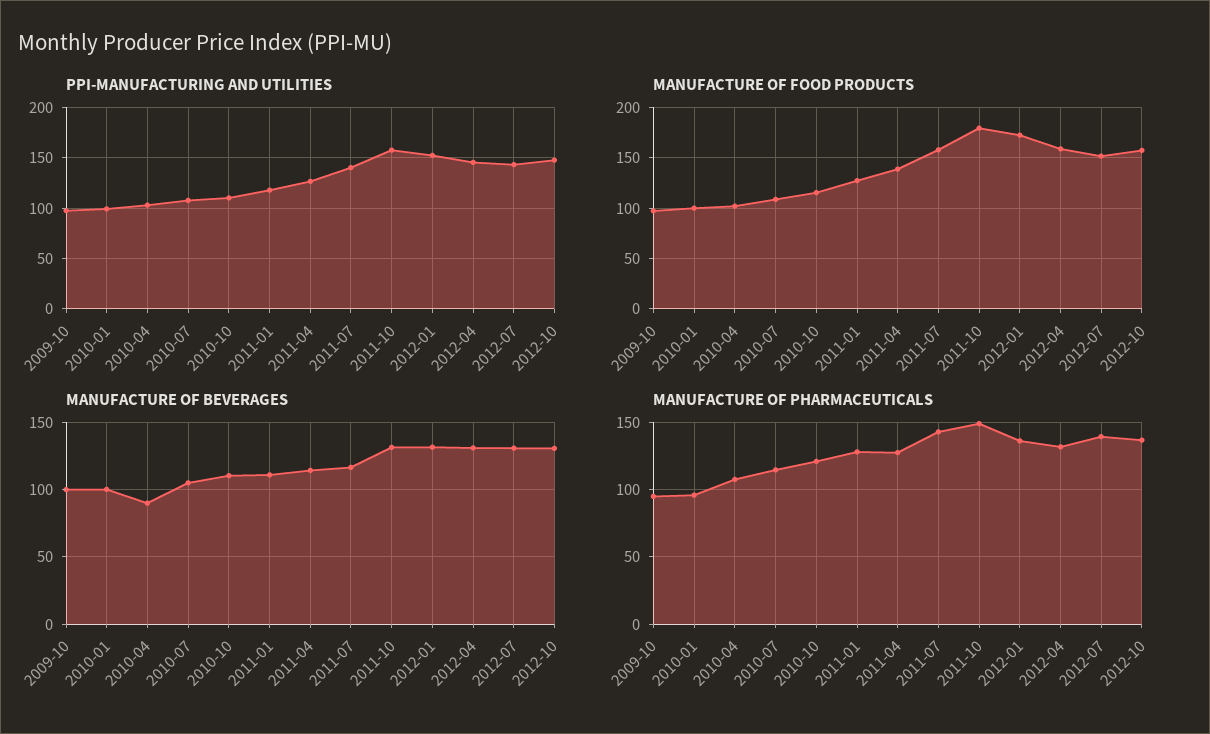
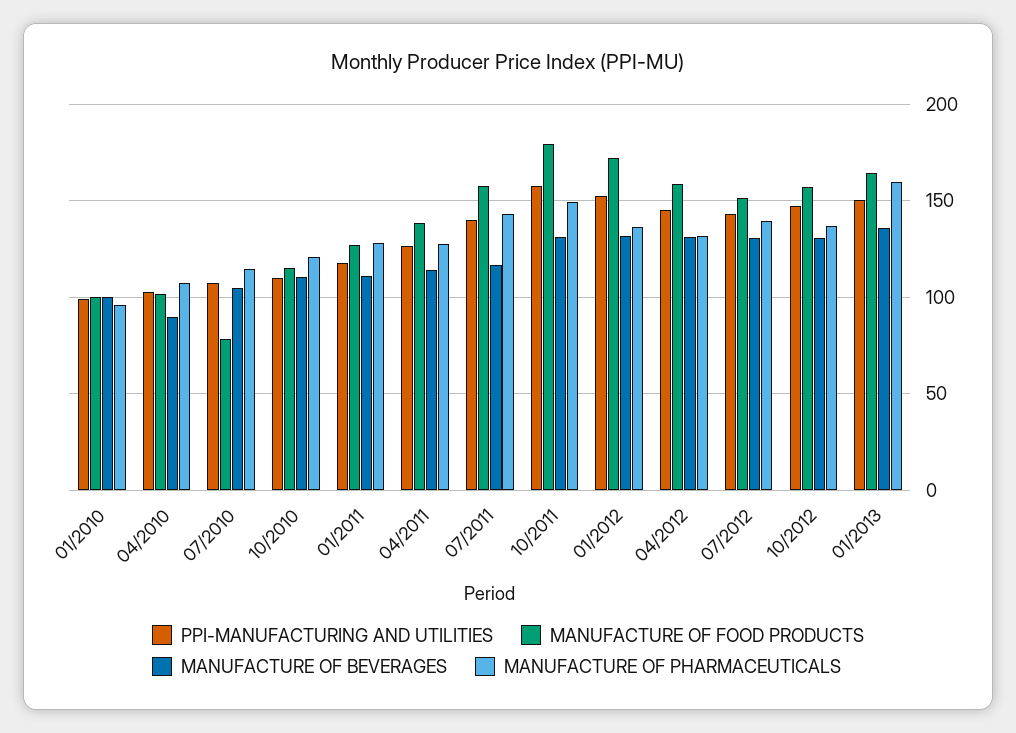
PPI-MANUFACTURING AND UTILITIES, 2009-10: 100 -> none
MANUFACTURE OF FOOD PRODUCTS, 2009-10: 100 -> none
MANUFACTURE OF FOOD PRODUCTS, 2010-07: 110 -> 80
MANUFACTURE OF BEVERAGES, 2009-10: 100 -> none
MANUFACTURE OF PHARMACEUTICALS, 2009-10: 95 -> none
PPI-MANUFACTURING AND UTILITIES, 01/2013: none -> 150
MANUFACTURE OF FOOD PRODUCTS, 01/2013: none -> 165
MANUFACTURE OF BEVERAGES, 01/2013: none -> 135
MANUFACTURE OF PHARMACEUTICALS, 01/2013: none -> 160

